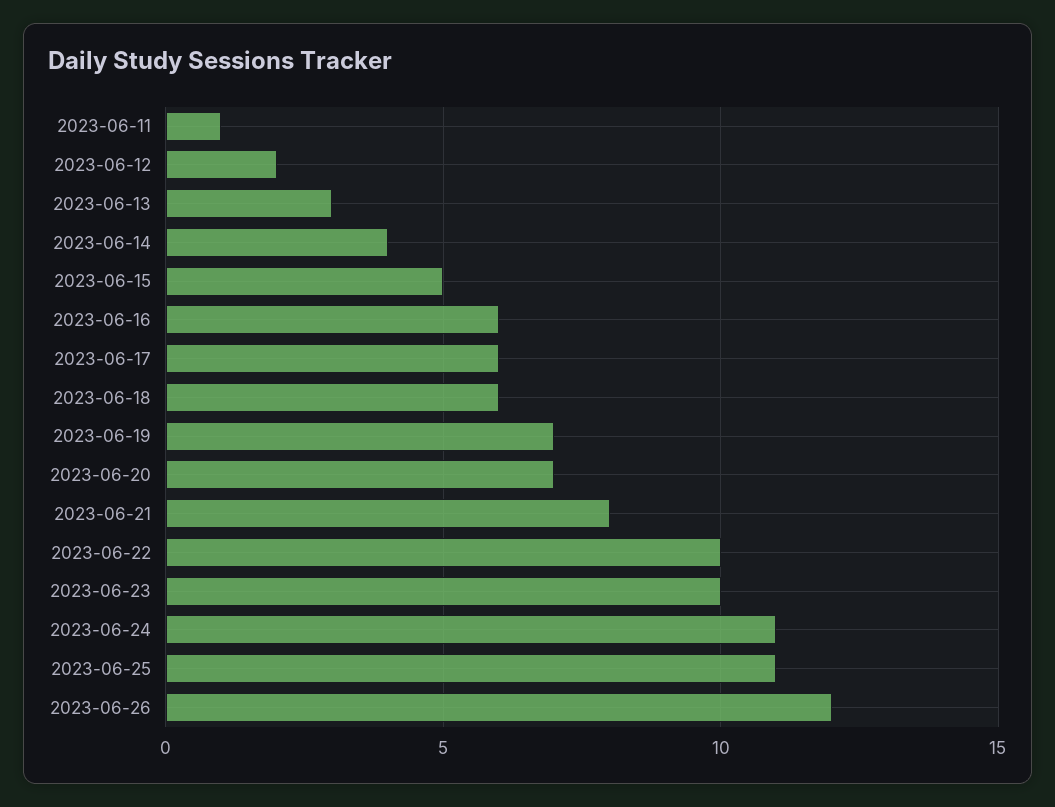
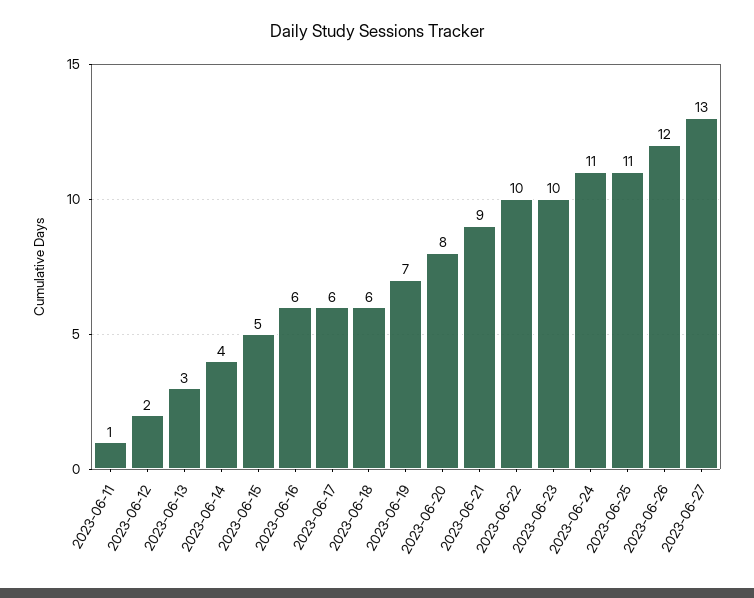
2023-06-20: 7 -> 8
2023-06-21: 8 -> 9
2023-06-27: none -> 13

